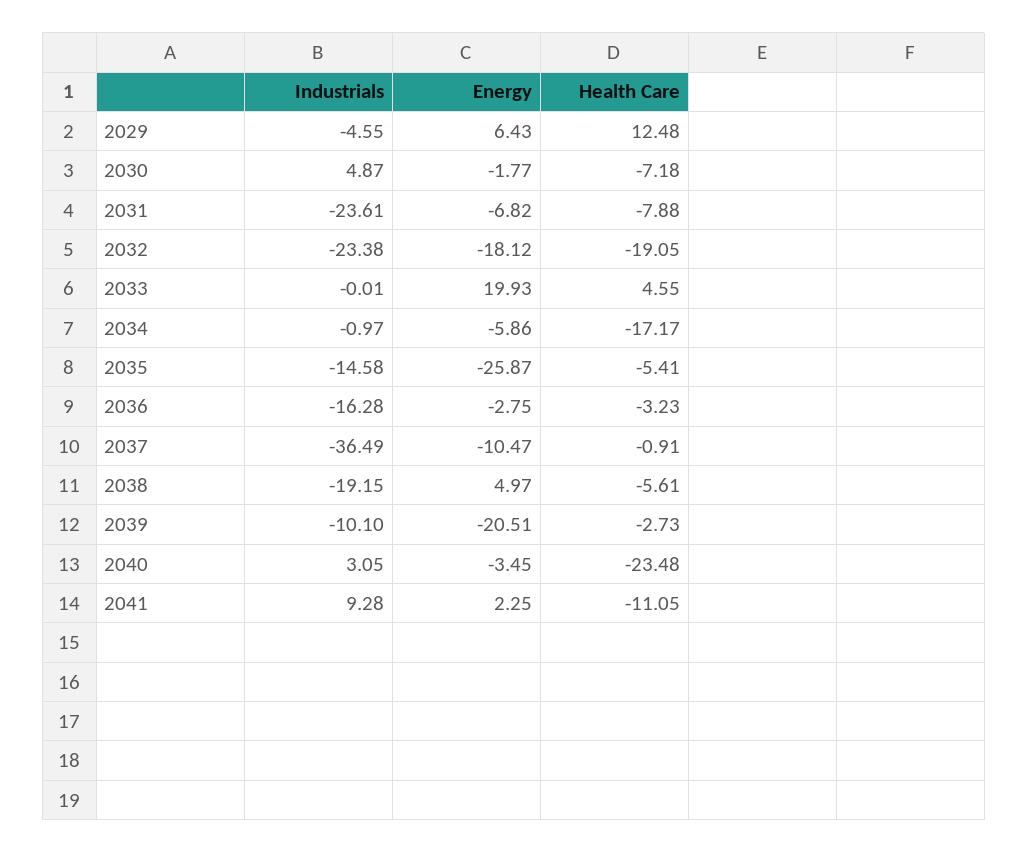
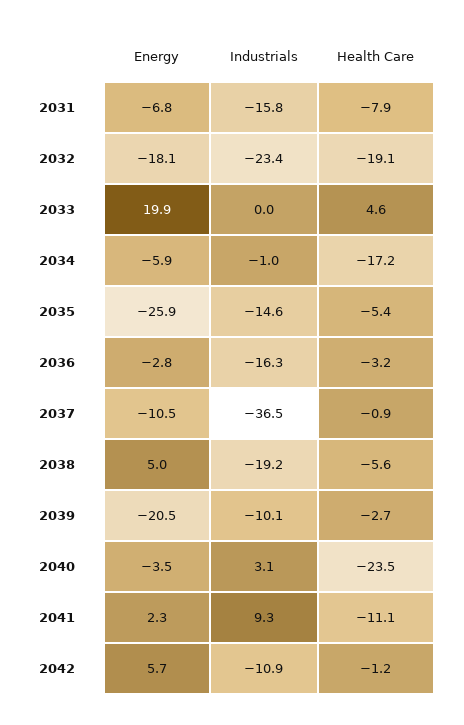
Industrials, 2029: -4.55 -> none
Energy, 2029: 6.43 -> none
Health Care, 2029: 12.48 -> none
Industrials, 2030: 4.87 -> none
Energy, 2030: -1.77 -> none
Health Care, 2030: -7.18 -> none
Industrials, 2031: -23.61 -> -15.8
Energy, 2042: none -> 5.7
Industrials, 2042: none -> -10.9
Health Care, 2042: none -> -1.2

